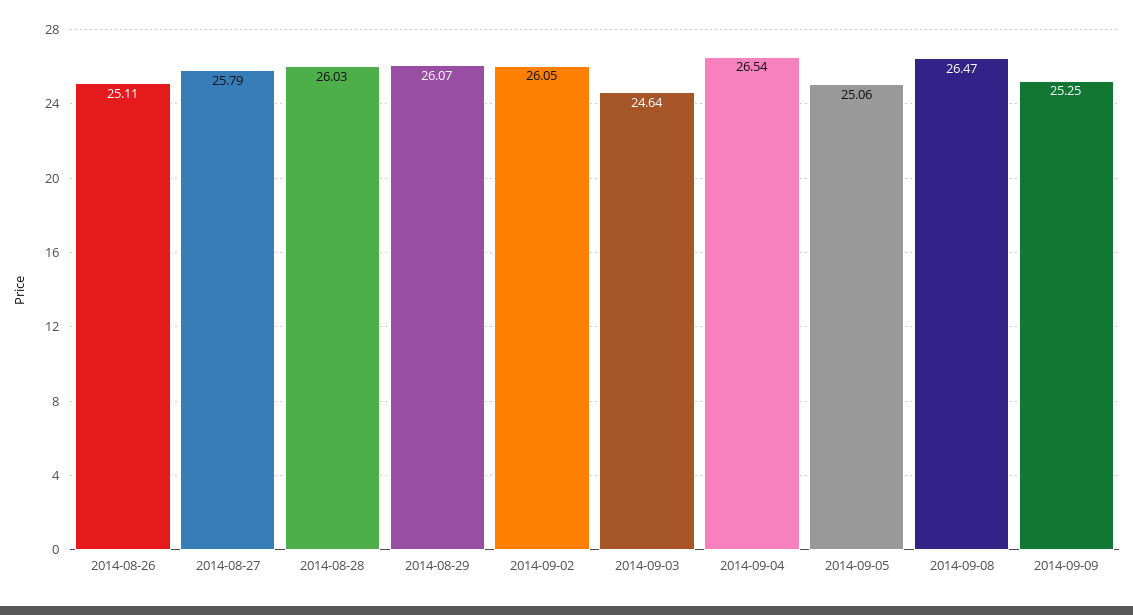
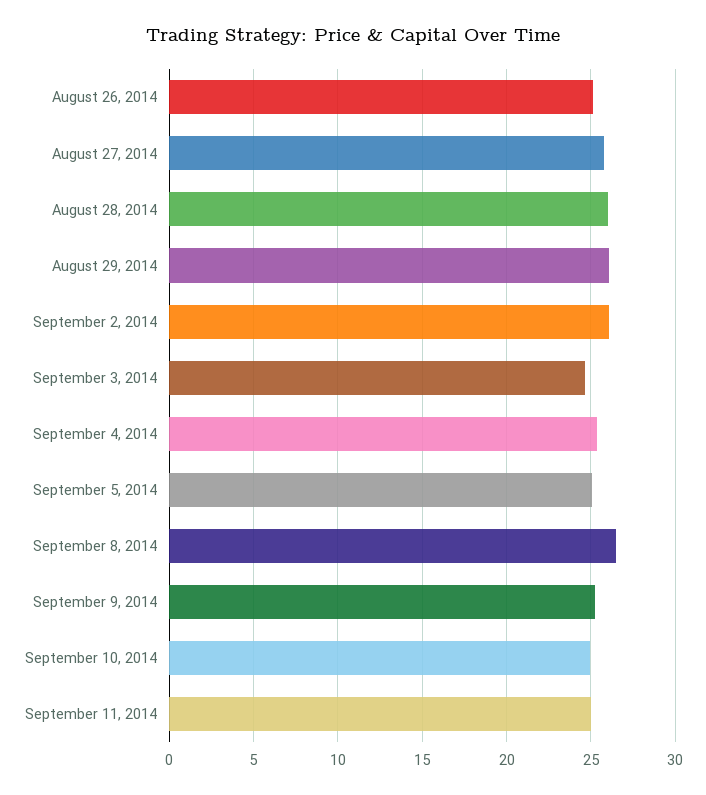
2014-09-04: 26.54 -> 25.5
September 10, 2014: none -> 25
September 11, 2014: none -> 25

